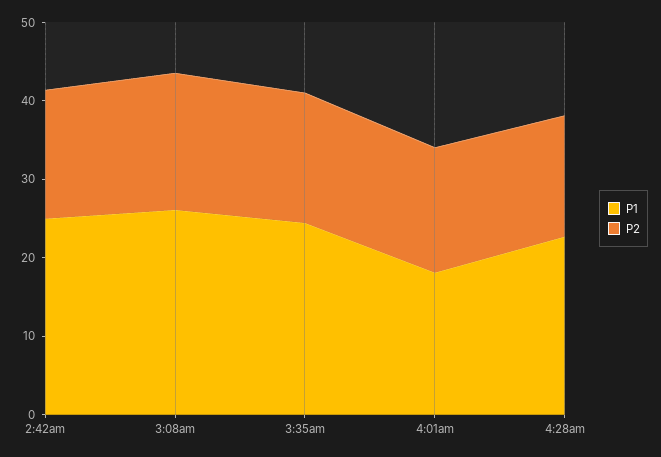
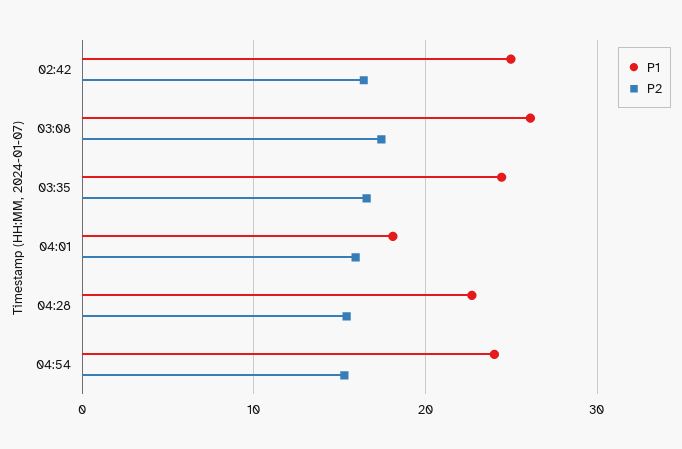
P1, 04:54: none -> 24
P2, 04:54: none -> 15

